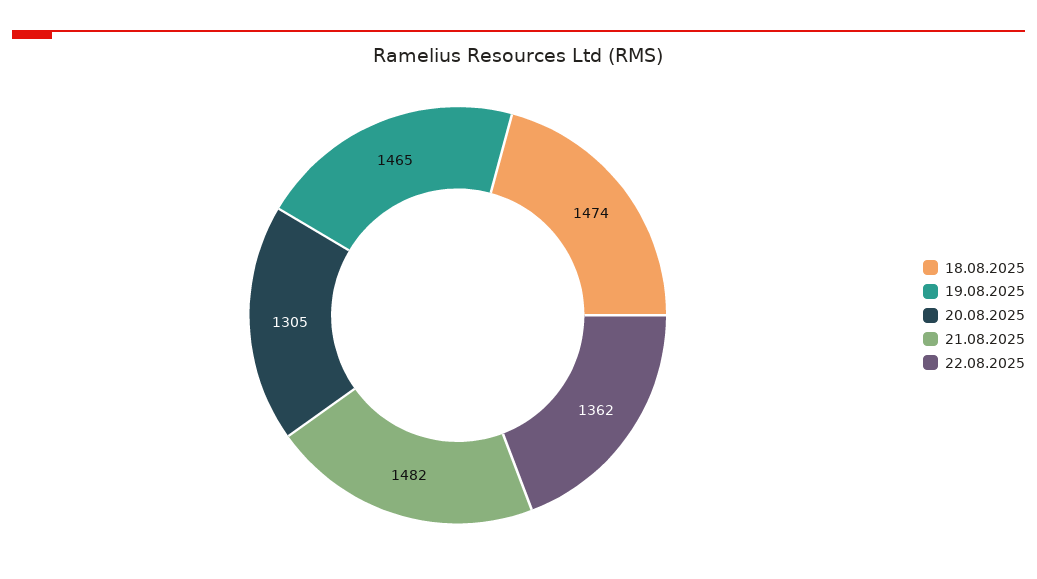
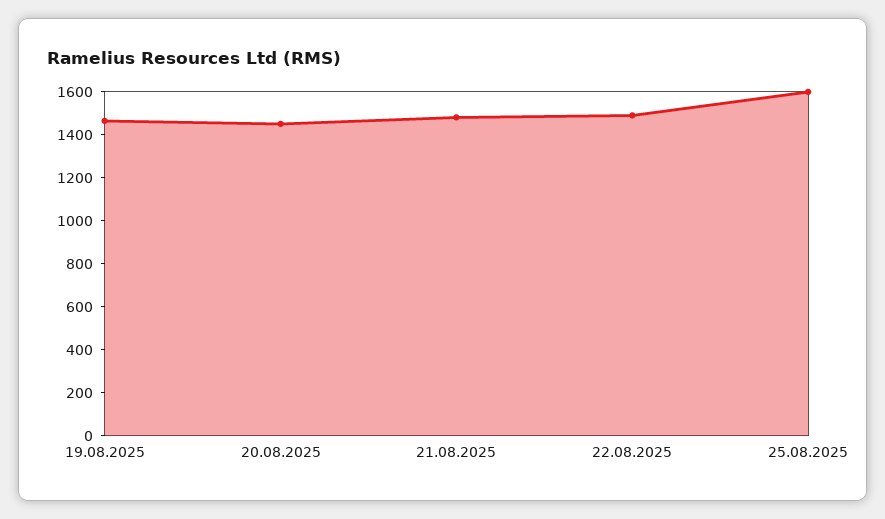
18.08.2025: 1474 -> none
20.08.2025: 1305 -> 1450
22.08.2025: 1362 -> 1500
25.08.2025: none -> 1600

